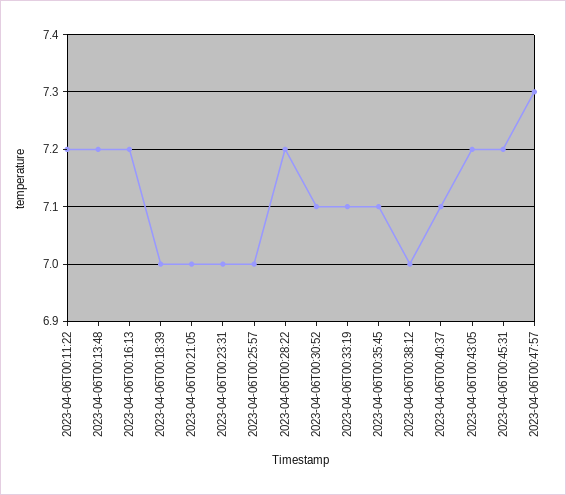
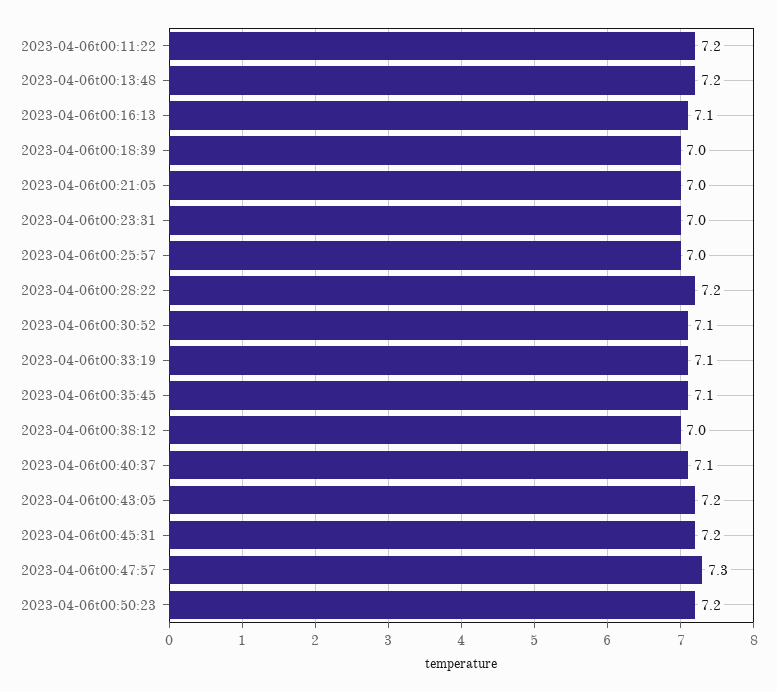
2023-04-06T00:16:13: 7.2 -> 7.1
2023-04-06t00:50:23: none -> 7.2

